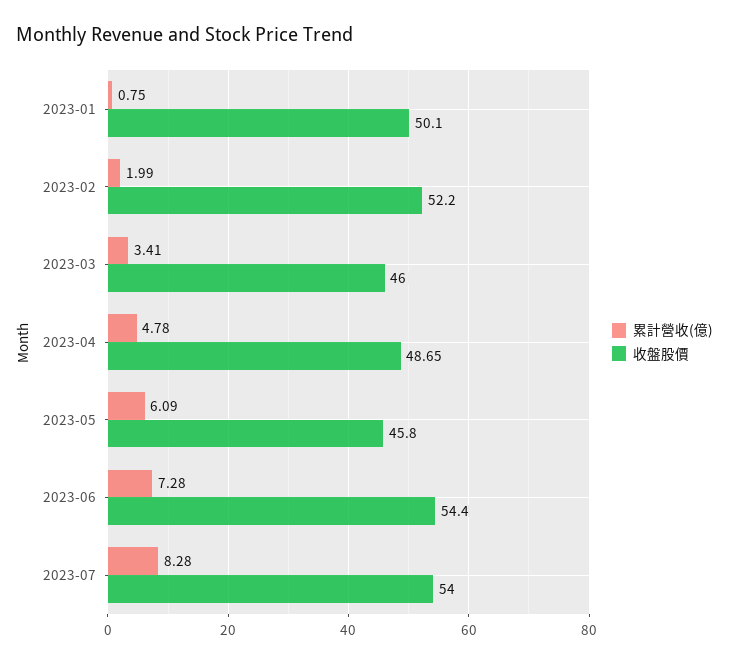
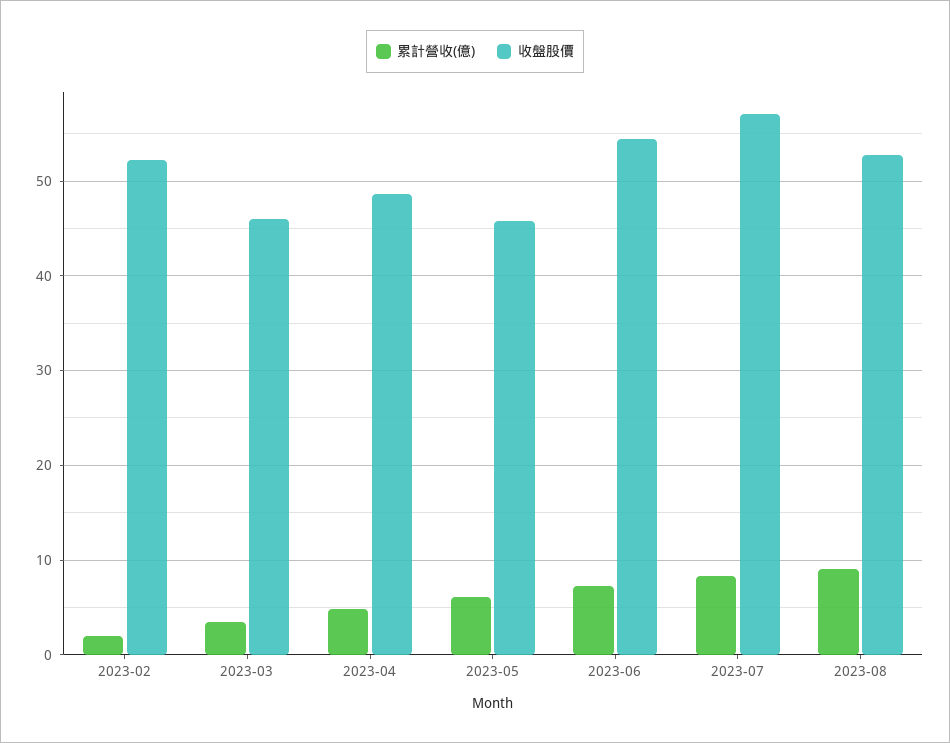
累計營收(億), 2023-01: 0.75 -> none
收盤股價, 2023-01: 50.1 -> none
收盤股價, 2023-07: 54 -> 57
累計營收(億), 2023-08: none -> 9
收盤股價, 2023-08: none -> 53

